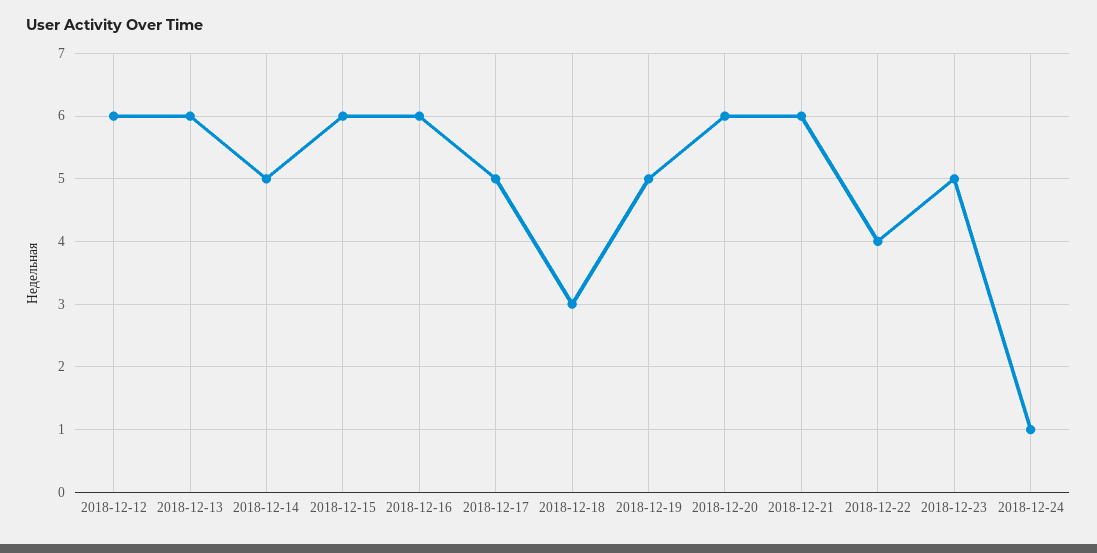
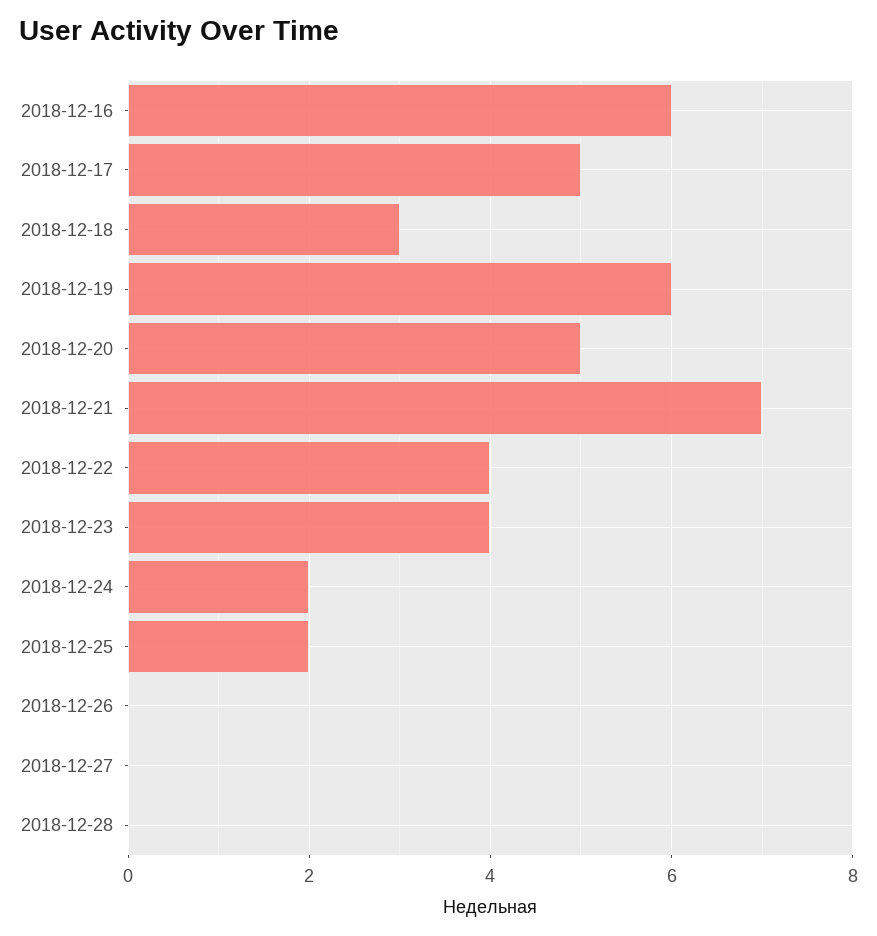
2018-12-12: 6 -> none
2018-12-13: 6 -> none
2018-12-14: 5 -> none
2018-12-15: 6 -> none
2018-12-19: 5 -> 6
2018-12-20: 6 -> 5
2018-12-21: 6 -> 7
2018-12-23: 5 -> 4
2018-12-24: 1 -> 2
2018-12-25: none -> 2
2018-12-26: none -> 0
2018-12-27: none -> 0
2018-12-28: none -> 0

